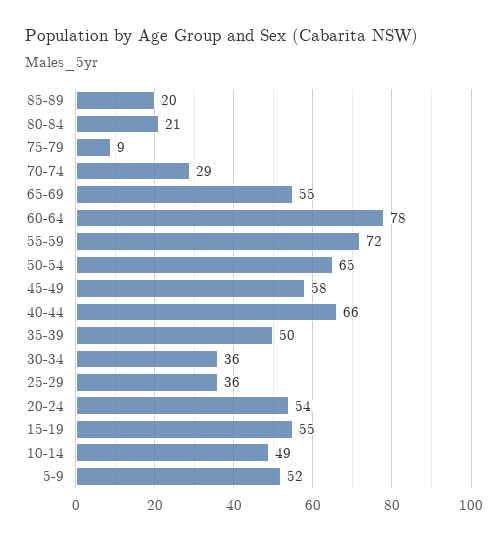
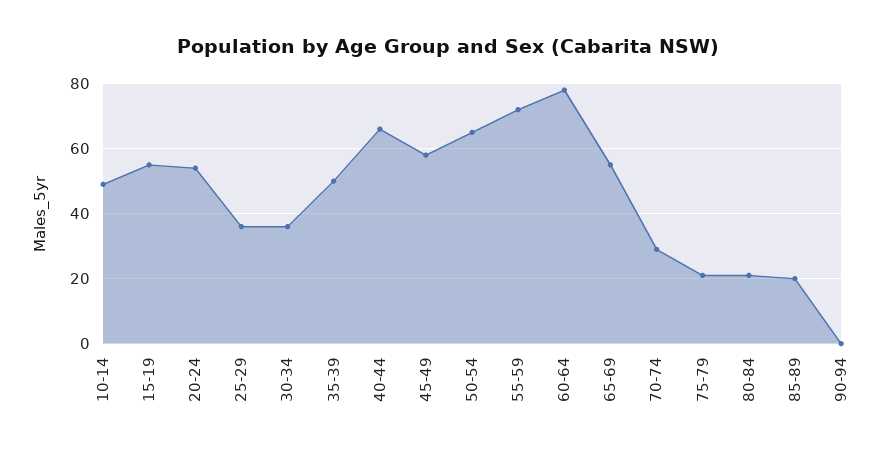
75-79: 9 -> 20
5-9: 52 -> none
90-94: none -> 0

